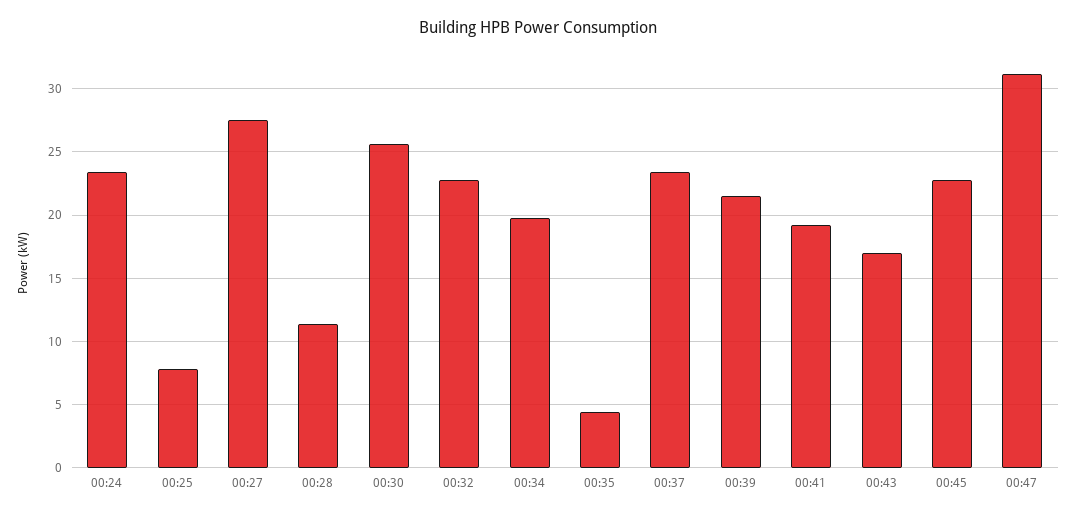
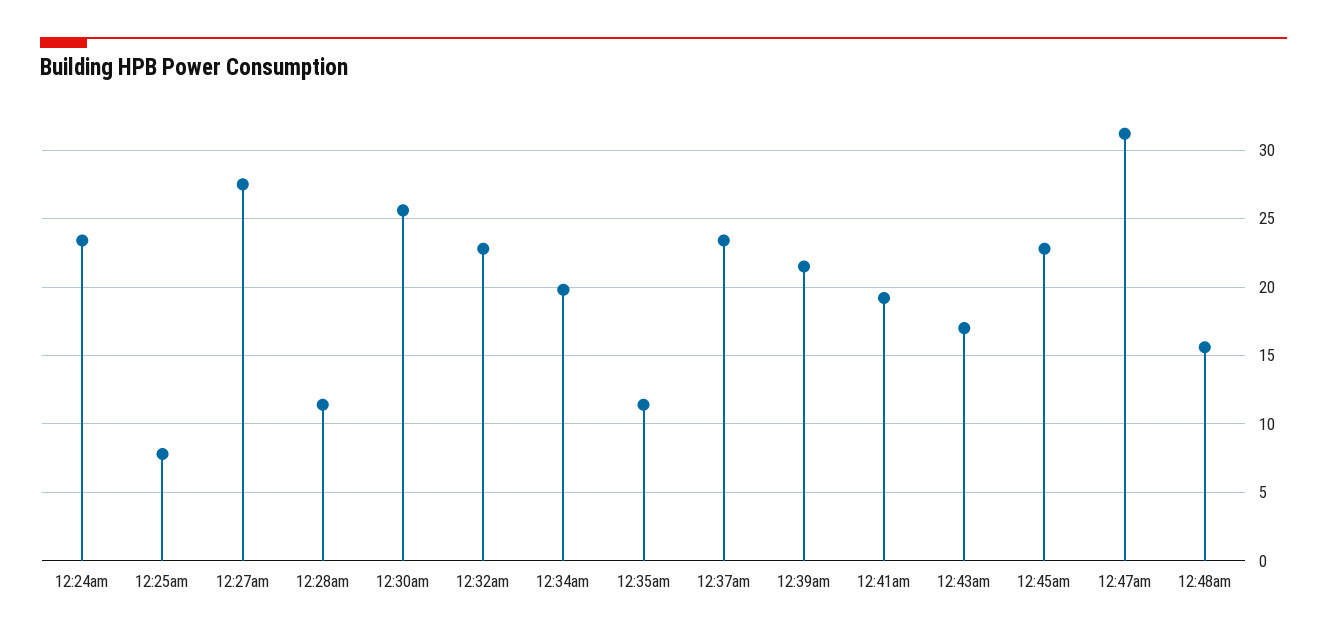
00:35: 4.5 -> 11.5
12:48am: none -> 15.5

